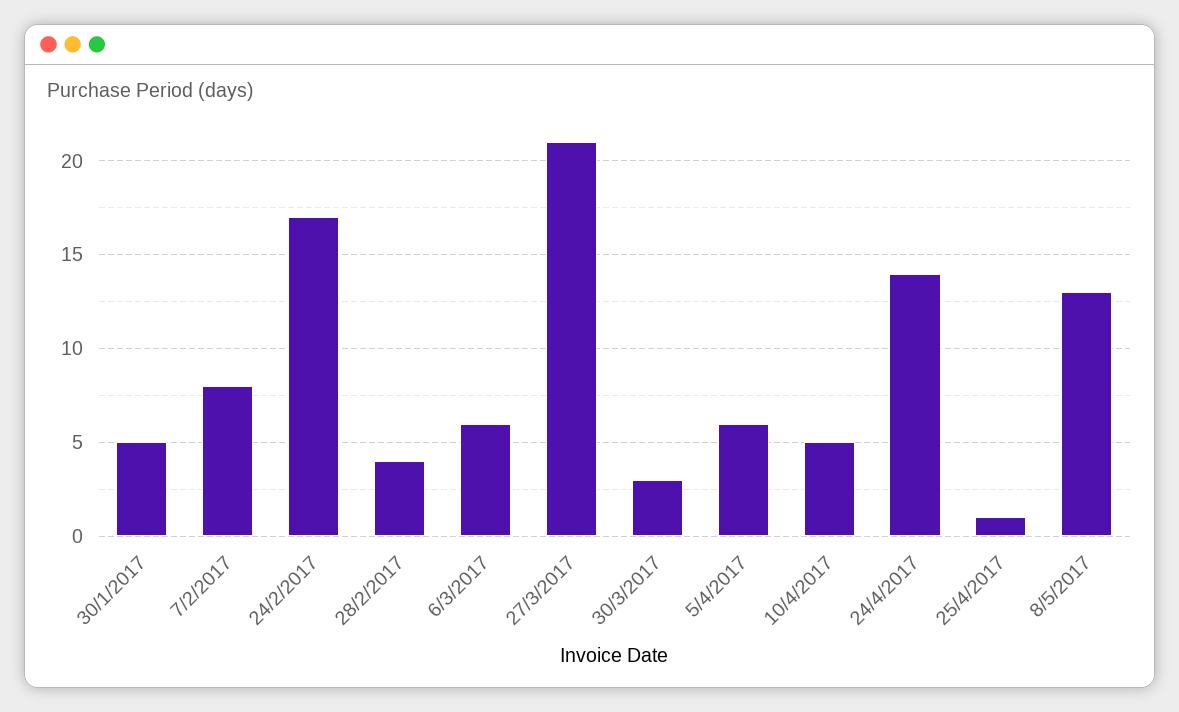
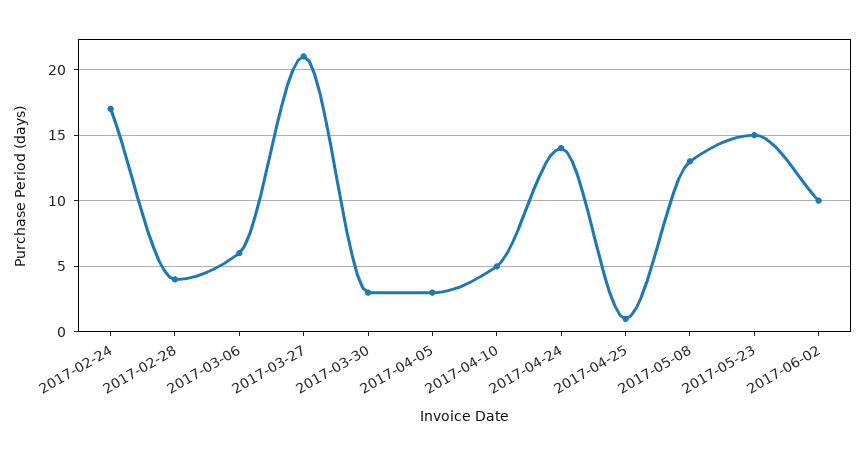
30/1/2017: 5 -> none
7/2/2017: 8 -> none
5/4/2017: 6 -> 3
2017-05-23: none -> 15
2017-06-02: none -> 10

